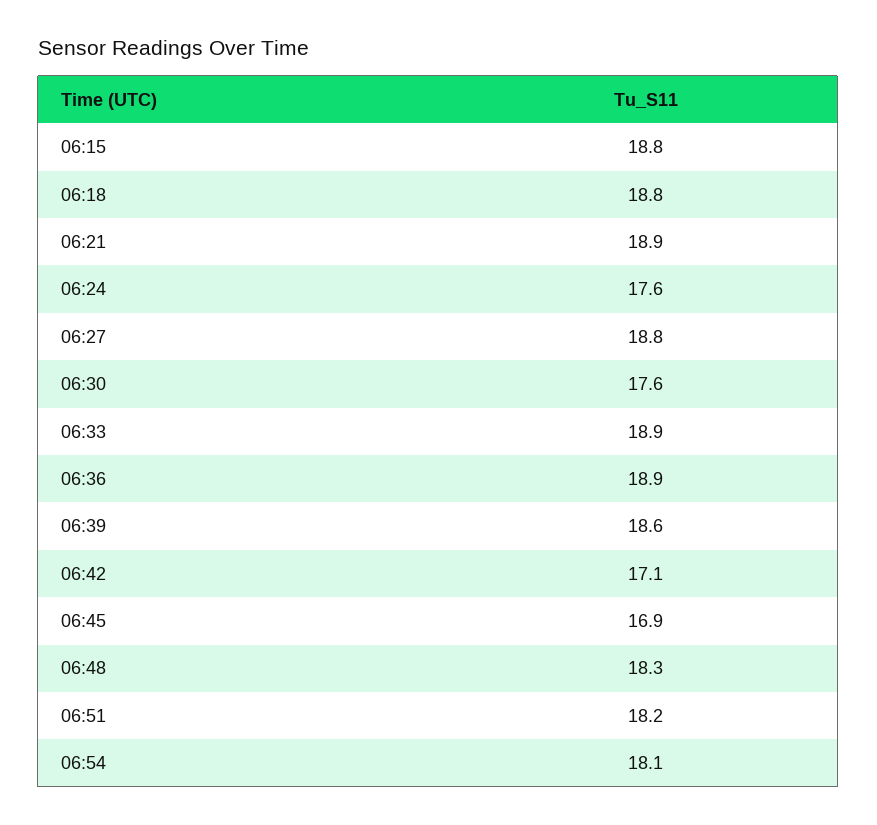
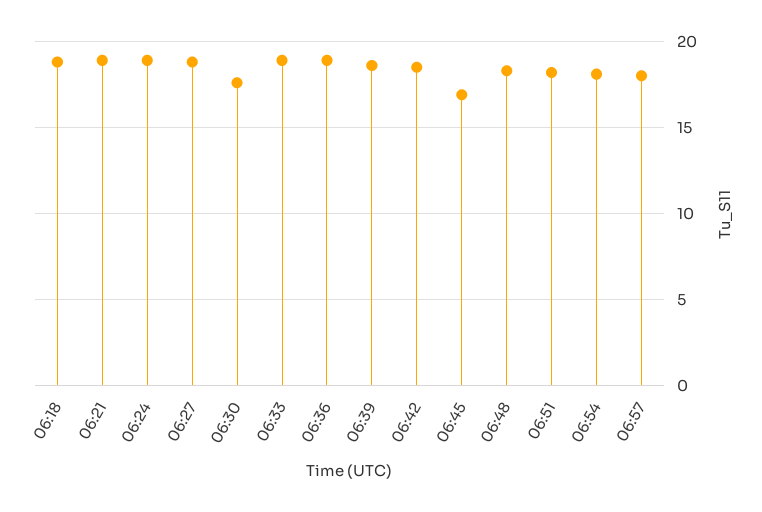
06:15: 18.8 -> none
06:24: 17.6 -> 19
06:42: 17.1 -> 18.5
06:57: none -> 18

